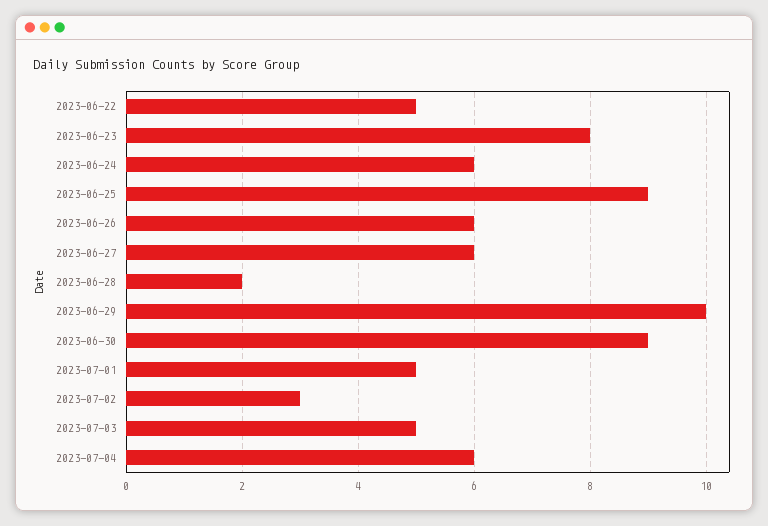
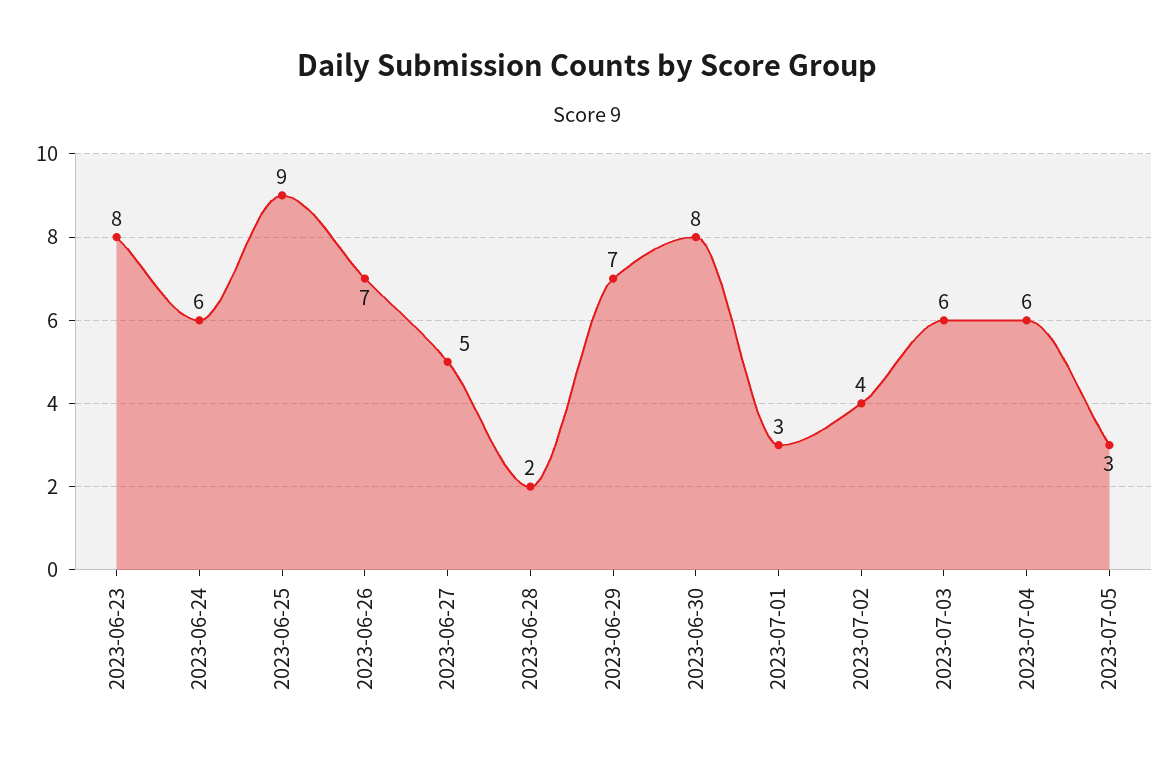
2023-06-22: 5 -> none
2023-06-26: 6 -> 7
2023-06-27: 6 -> 5
2023-06-29: 10 -> 7
2023-06-30: 9 -> 8
2023-07-01: 5 -> 3
2023-07-02: 3 -> 4
2023-07-03: 5 -> 6
2023-07-05: none -> 3

